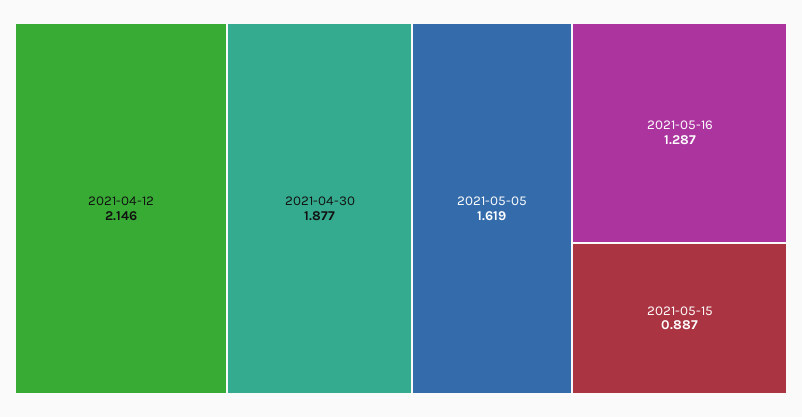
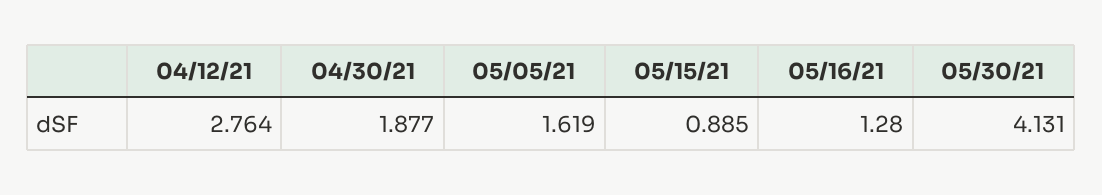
2021-04-12: 2.146 -> 2.764
2021-05-16: 1.287 -> 1.28
2021-05-15: 0.887 -> 0.885
05/30/21: none -> 4.131

